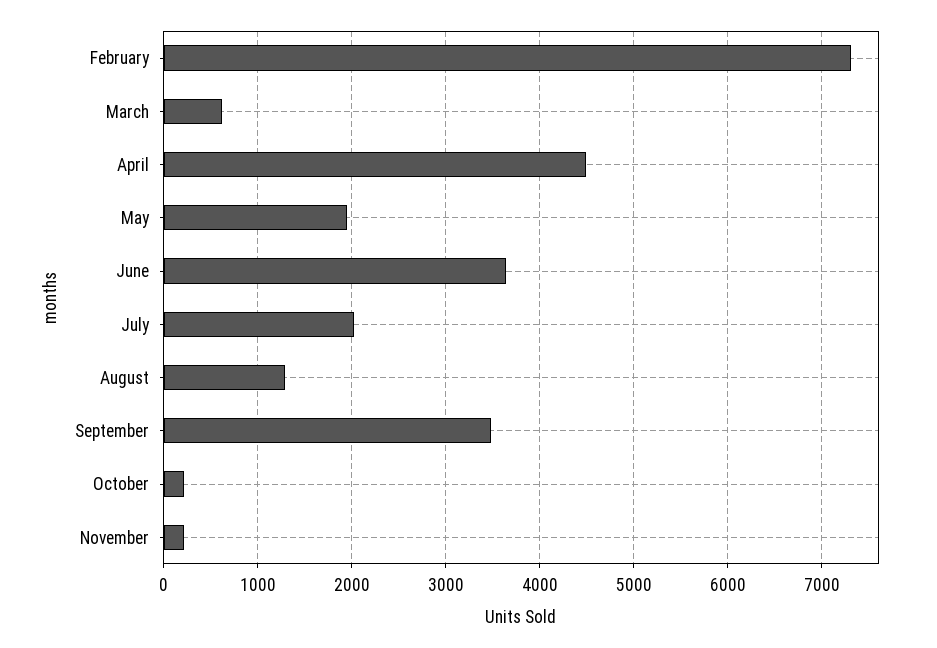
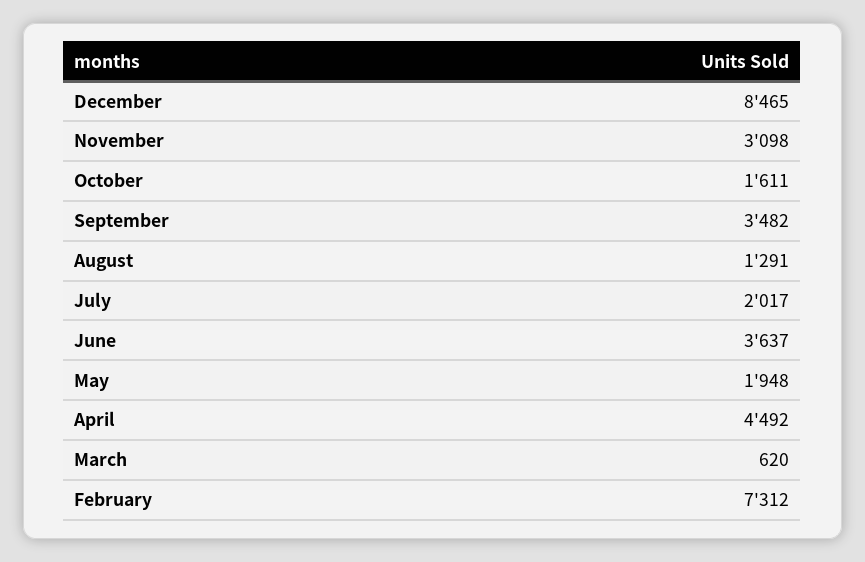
October: 200 -> 1611
November: 200 -> 3098
December: none -> 8465

